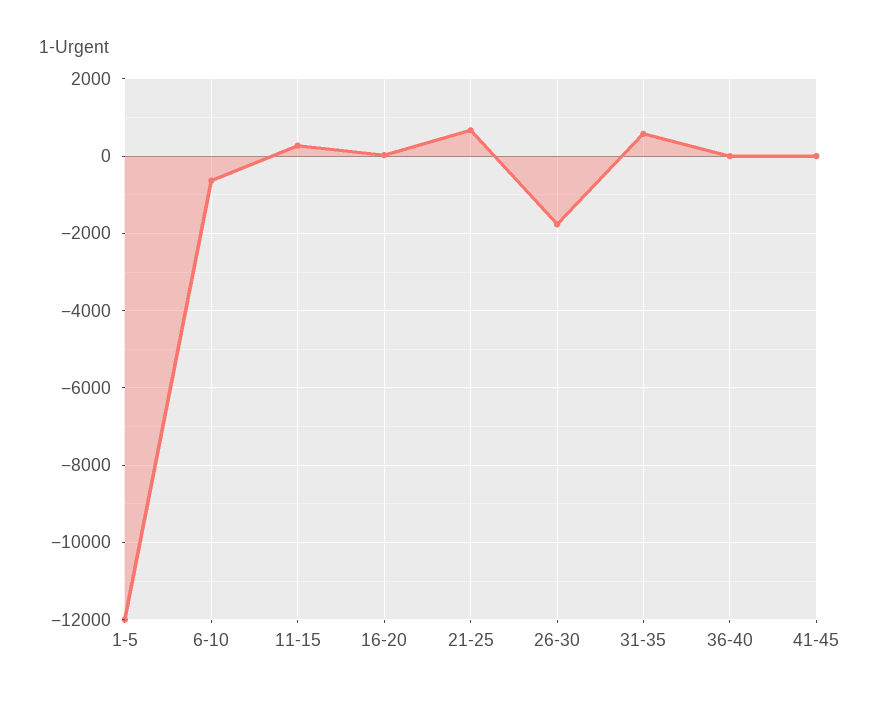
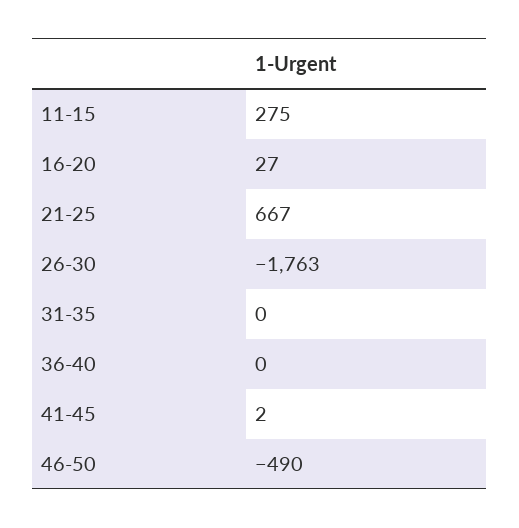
1-5: -12000 -> none
6-10: -600 -> none
31-35: 600 -> 0
46-50: none -> -490

